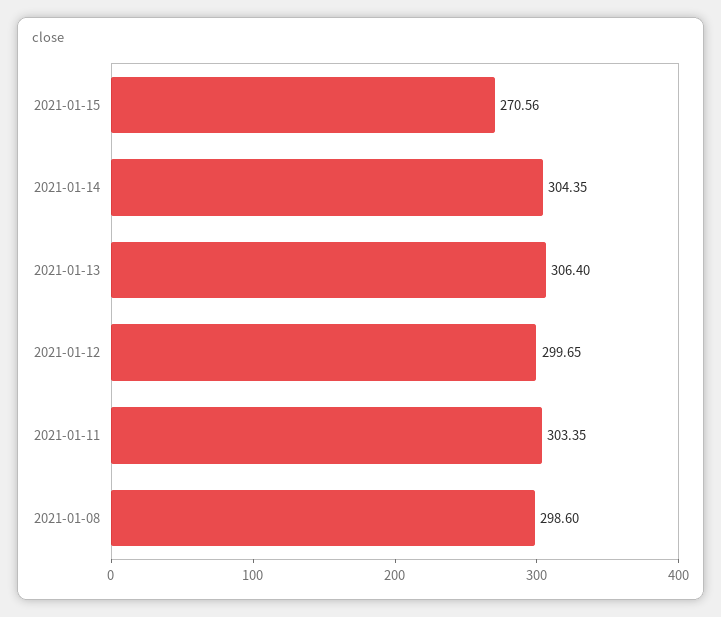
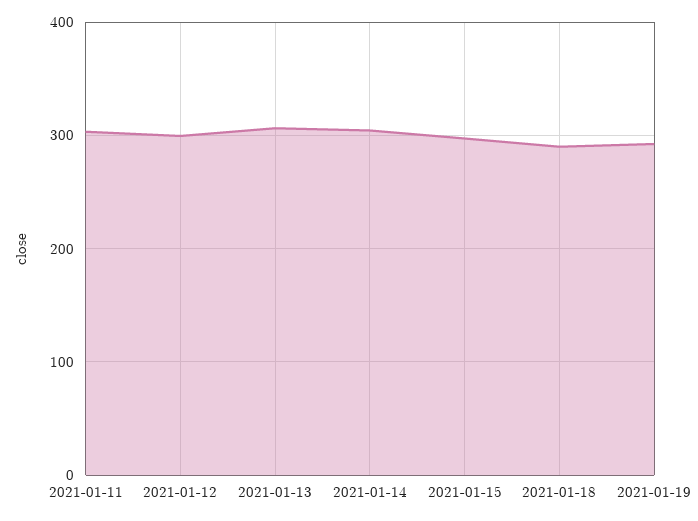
2021-01-15: 270.56 -> 300
2021-01-08: 298.6 -> none
2021-01-18: none -> 290
2021-01-19: none -> 290

